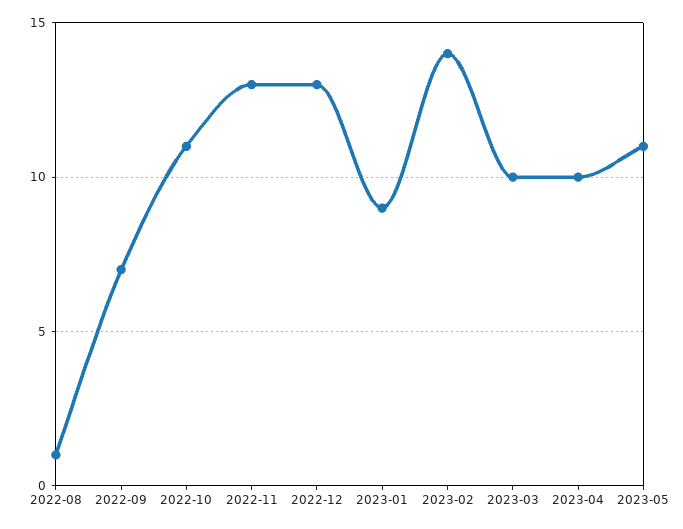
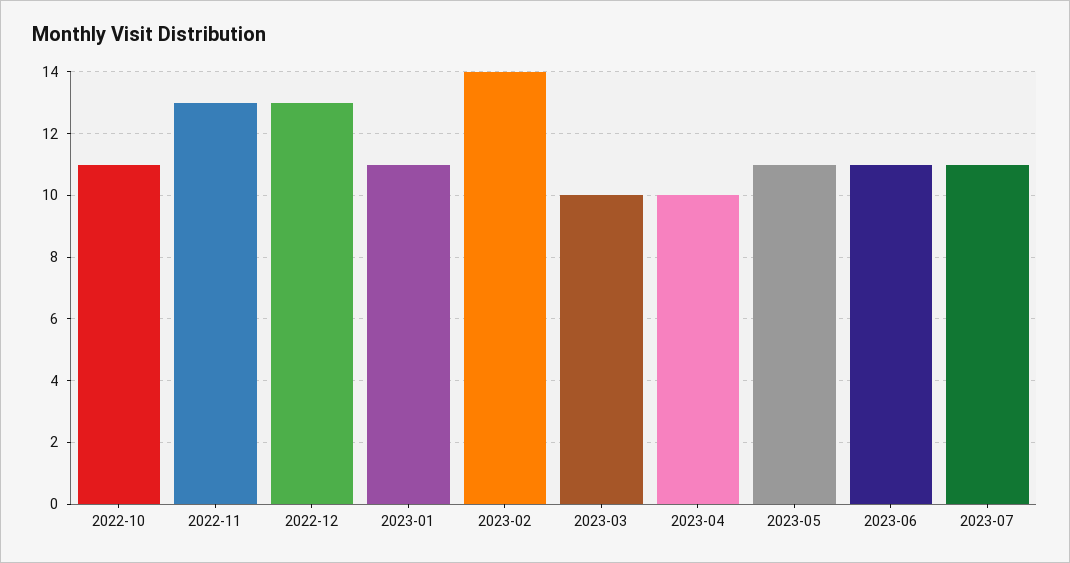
2022-08: 1 -> none
2022-09: 7 -> none
2023-01: 9 -> 11
2023-06: none -> 11
2023-07: none -> 11

